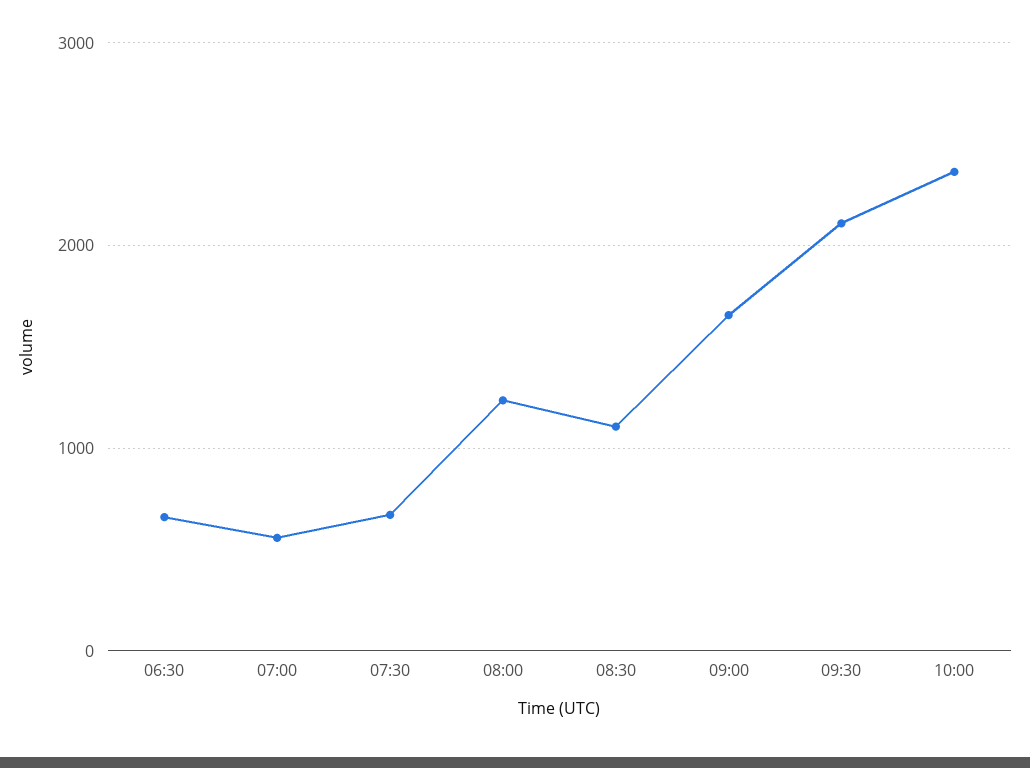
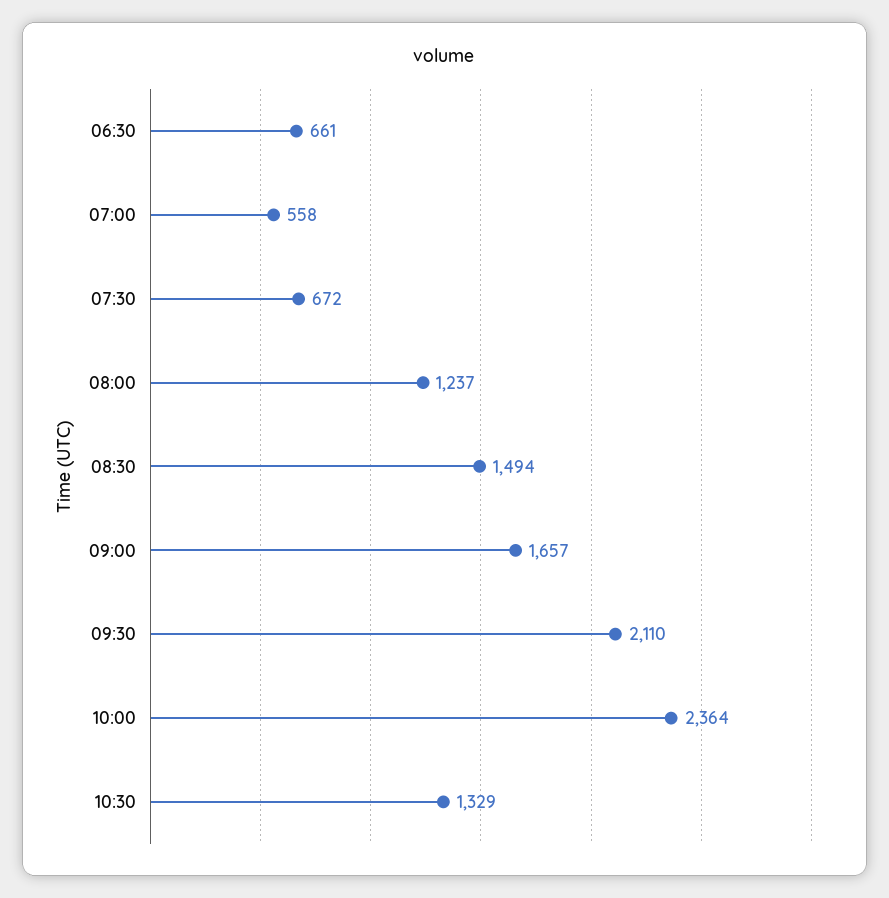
08:30: 1100 -> 1494
10:30: none -> 1329

